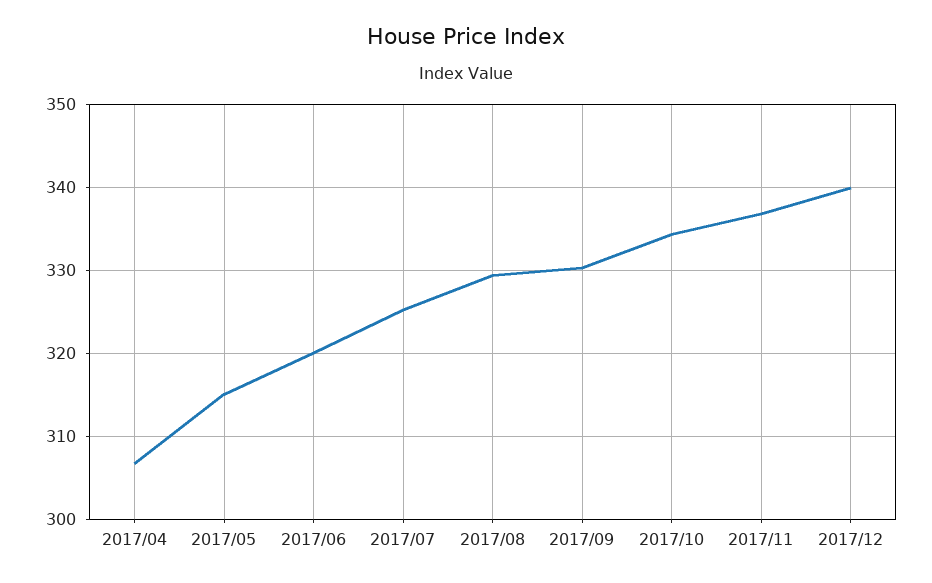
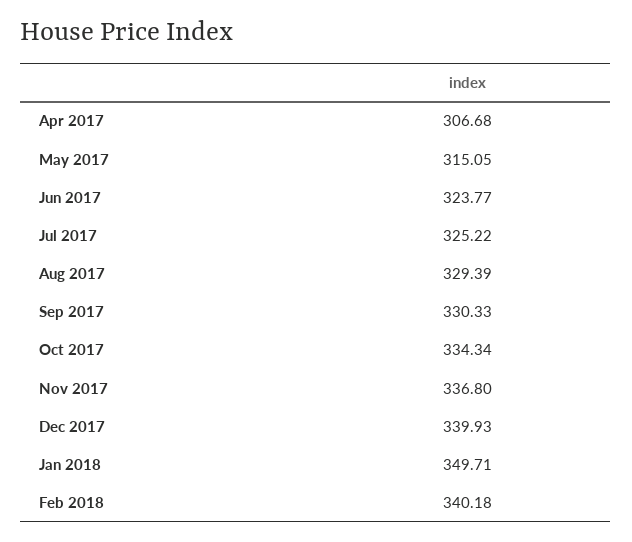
2017/06: 320 -> 323.77
Jan 2018: none -> 349.71
Feb 2018: none -> 340.18

